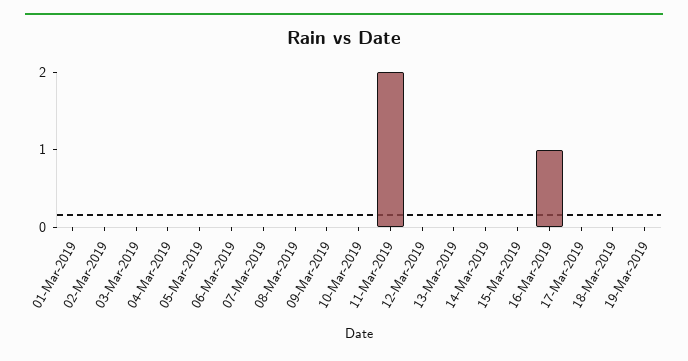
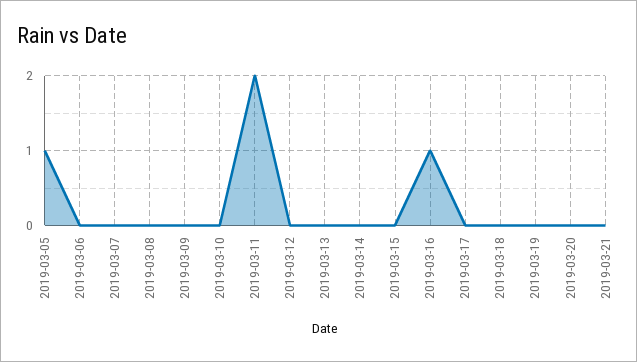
01-Mar-2019: 0 -> none
02-Mar-2019: 0 -> none
03-Mar-2019: 0 -> none
04-Mar-2019: 0 -> none
05-Mar-2019: 0 -> 1
2019-03-20: none -> 0
2019-03-21: none -> 0

